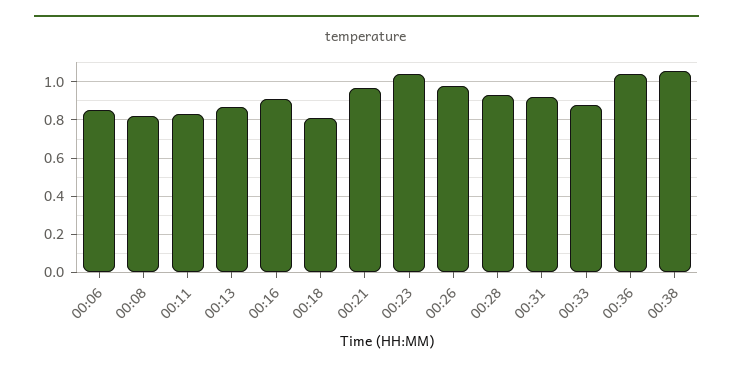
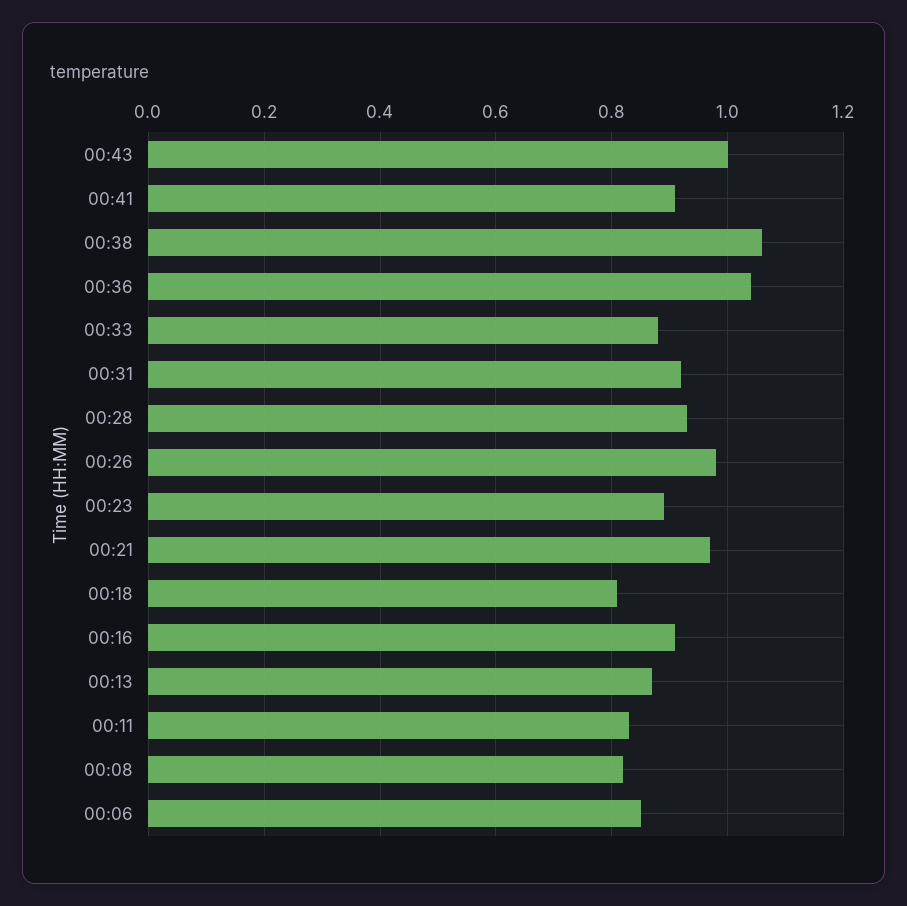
00:23: 1.05 -> 0.9
00:43: none -> 1
00:41: none -> 0.9

